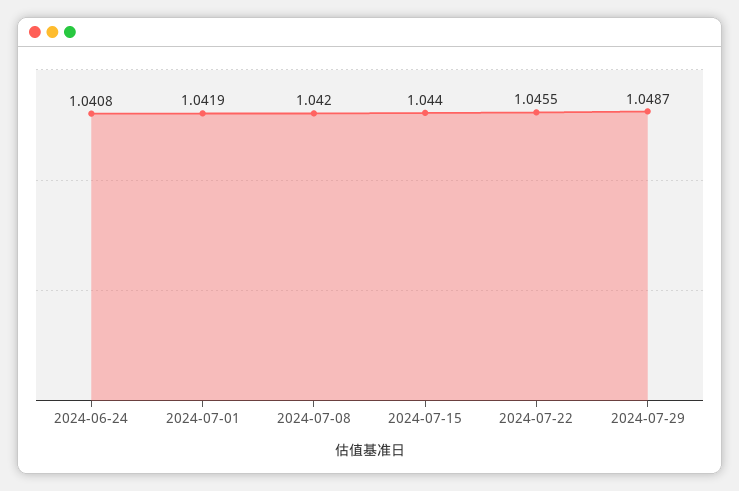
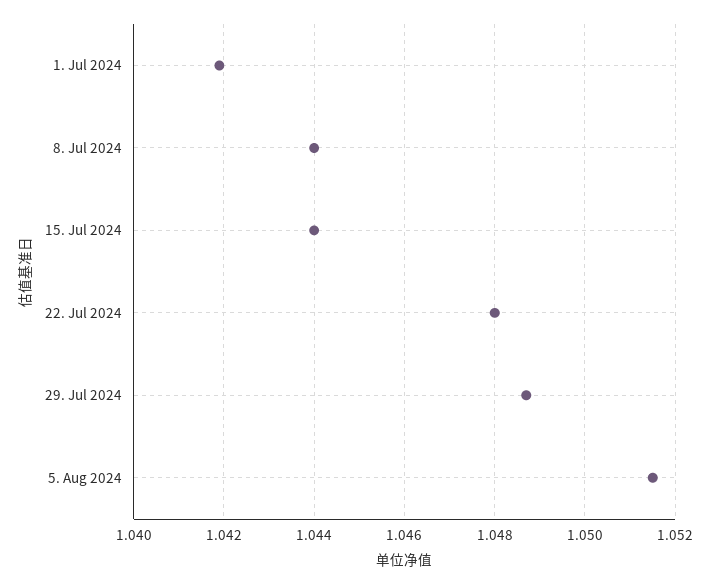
2024-06-24: 1.0408 -> none
2024-07-08: 1.042 -> 1.044
2024-07-22: 1.0455 -> 1.048
5. Aug 2024: none -> 1.0515

